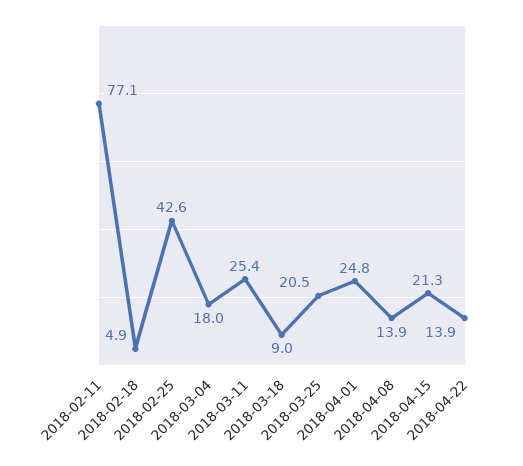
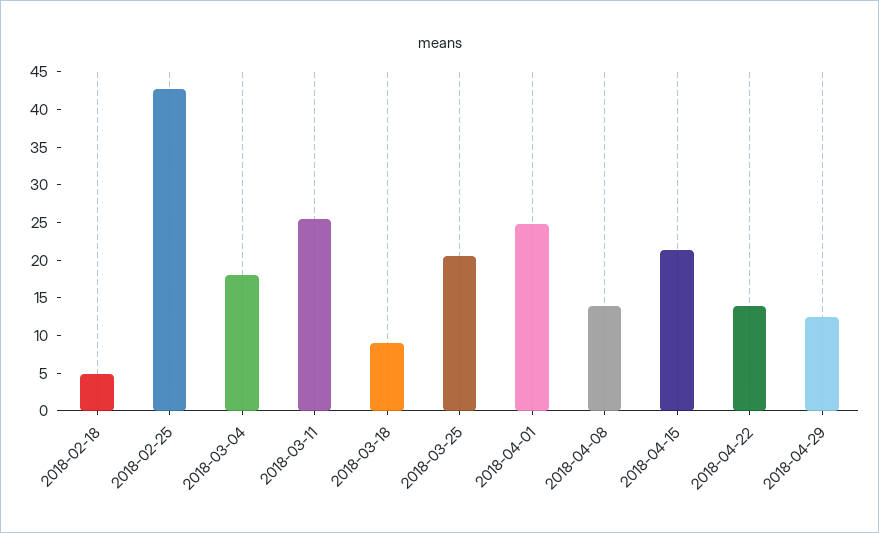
2018-02-11: 77.1 -> none
2018-04-29: none -> 12.5

